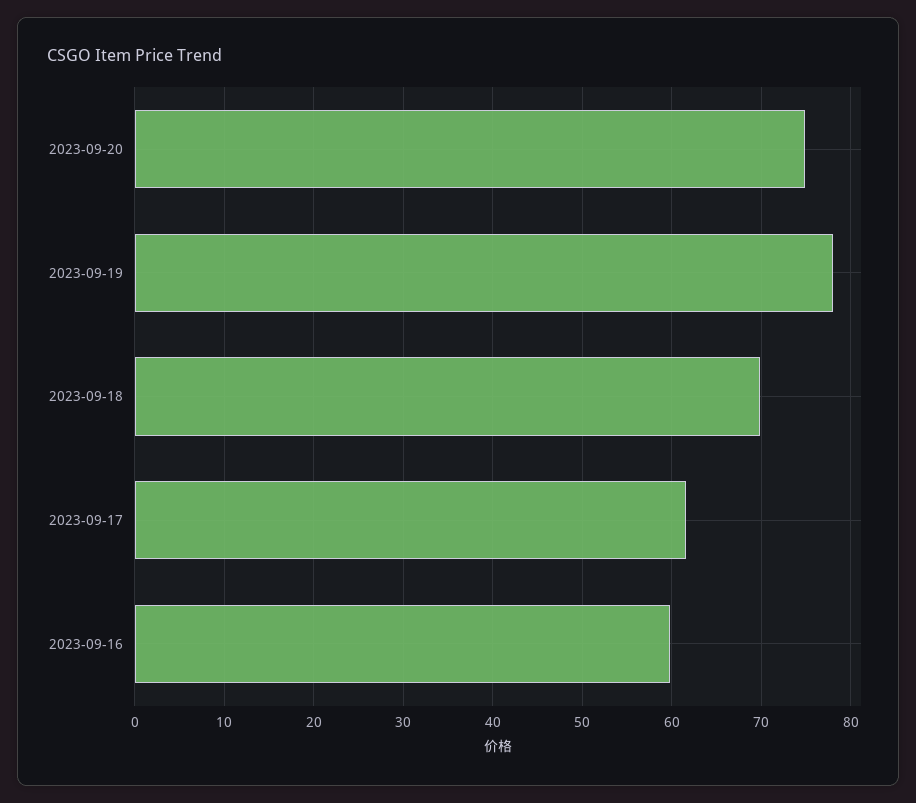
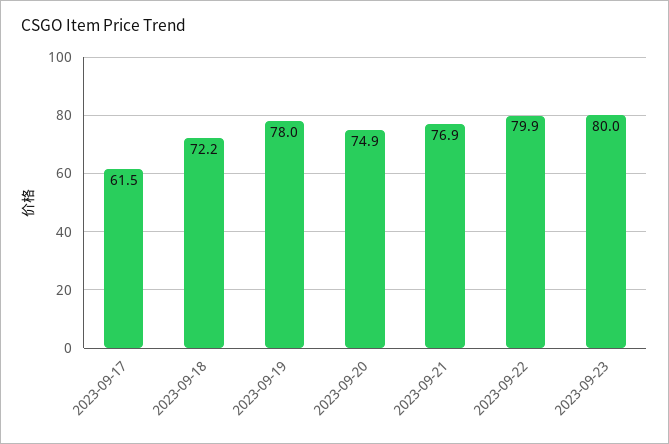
2023-09-18: 70 -> 72.2
2023-09-16: 60 -> none
2023-09-21: none -> 76.9
2023-09-22: none -> 79.9
2023-09-23: none -> 80

